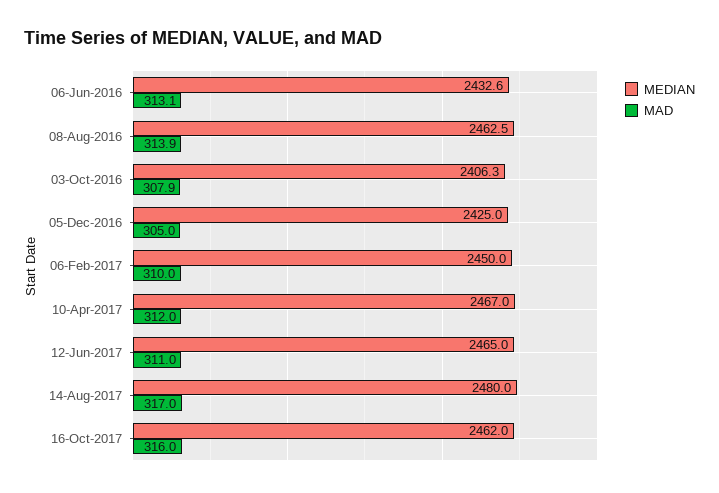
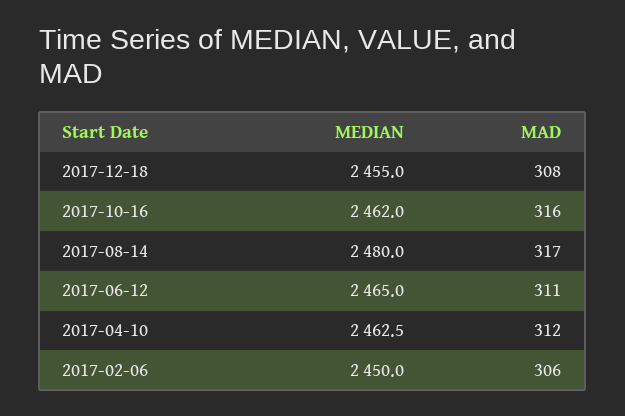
MEDIAN, 06-Jun-2016: 2432.6 -> none
MAD, 06-Jun-2016: 313.1 -> none
MEDIAN, 08-Aug-2016: 2462.5 -> none
MAD, 08-Aug-2016: 313.9 -> none
MEDIAN, 03-Oct-2016: 2406.3 -> none
MAD, 03-Oct-2016: 307.9 -> none
MEDIAN, 05-Dec-2016: 2425 -> none
MAD, 05-Dec-2016: 305 -> none
MAD, 06-Feb-2017: 310 -> 306
MEDIAN, 10-Apr-2017: 2467 -> 2462.5
MEDIAN, 2017-12-18: none -> 2455
MAD, 2017-12-18: none -> 308

